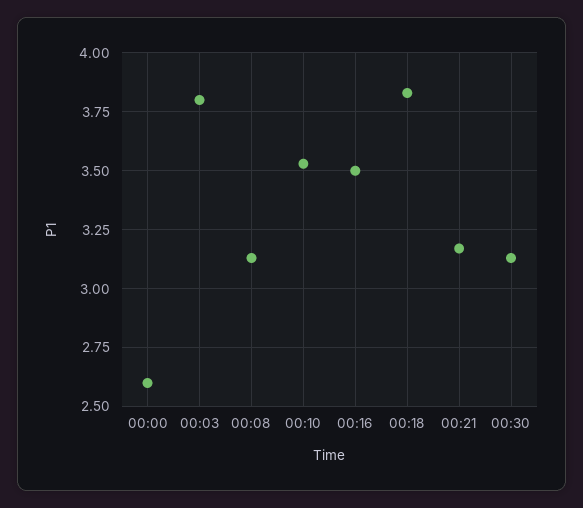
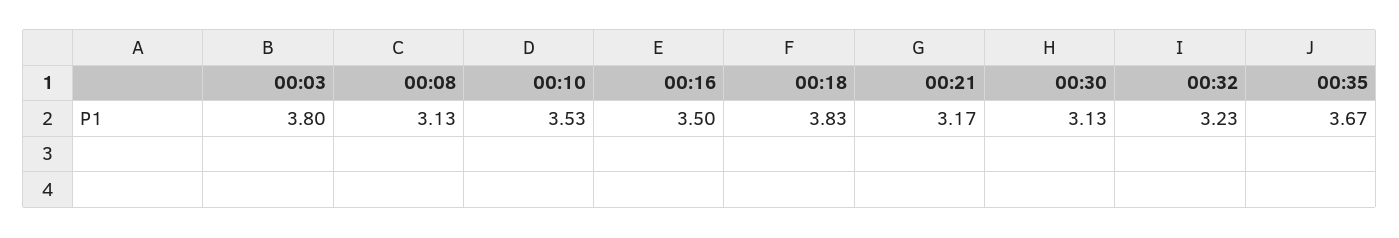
00:00: 2.6 -> none
00:32: none -> 3.23
00:35: none -> 3.67

